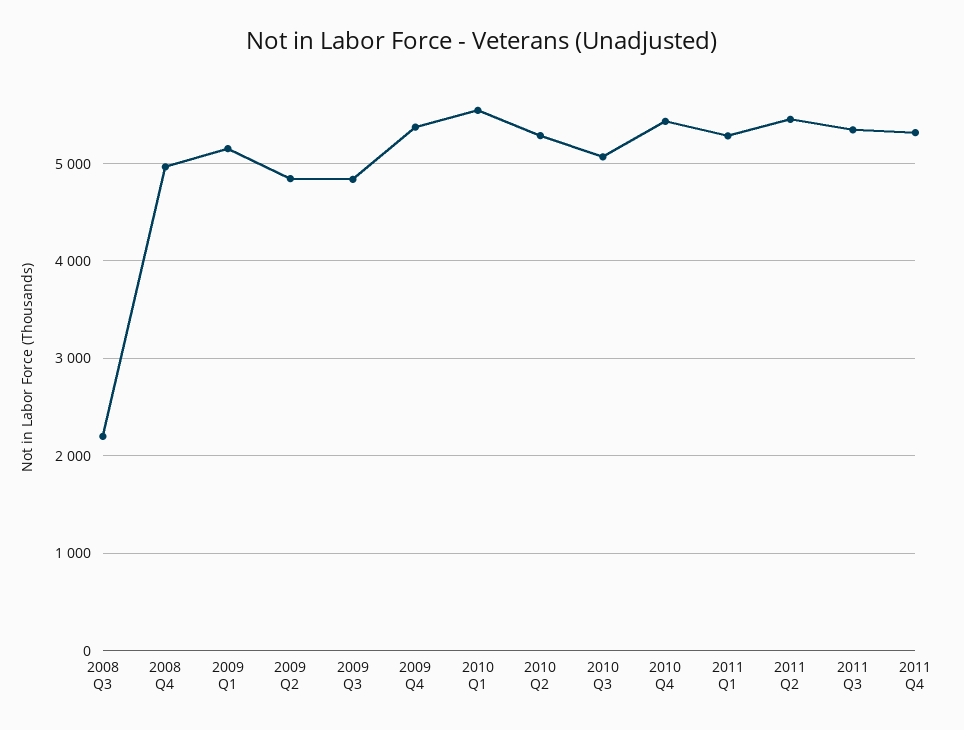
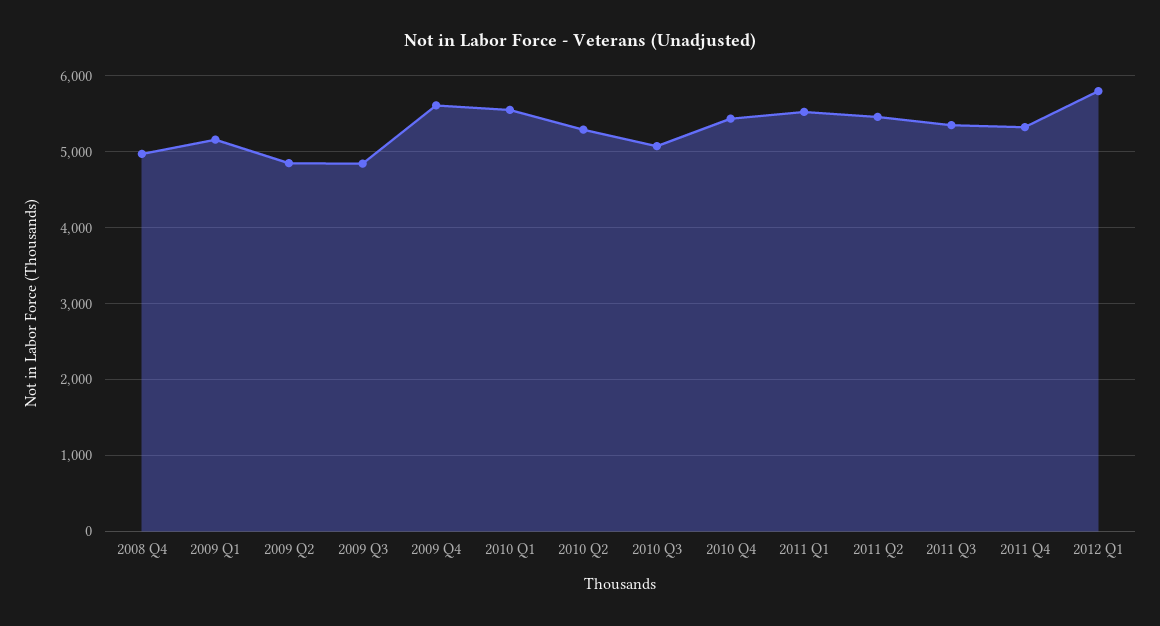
2008 Q3: 2200 -> none
2009 Q4: 5400 -> 5600
2011 Q1: 5300 -> 5500
2012 Q1: none -> 5800

